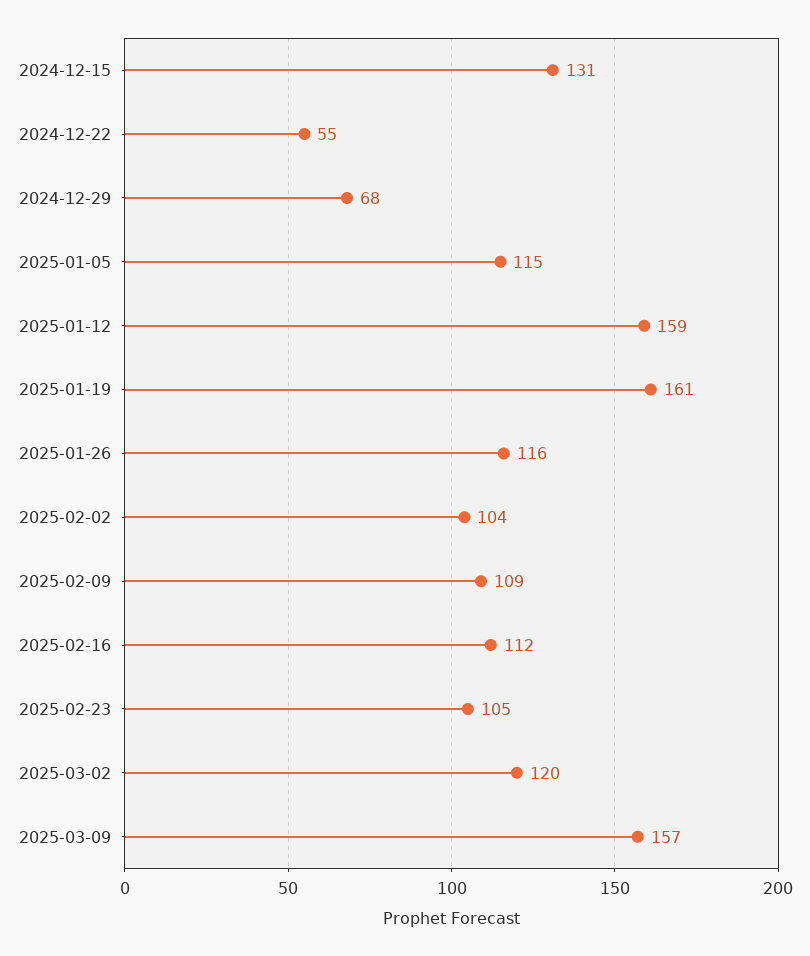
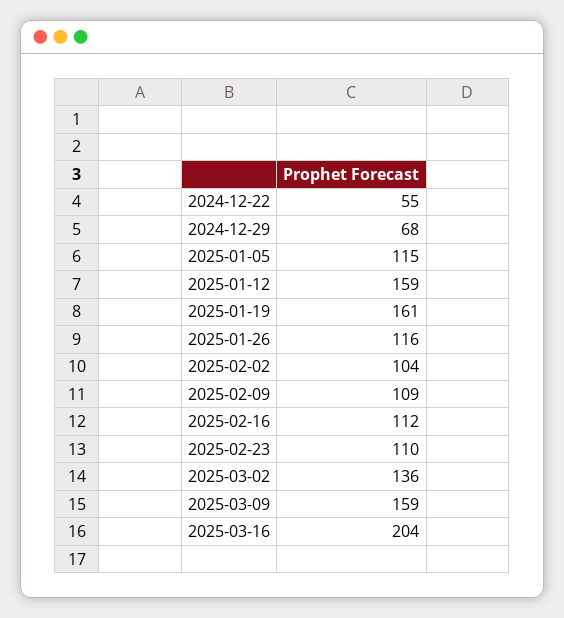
2024-12-15: 131 -> none
2025-02-23: 105 -> 110
2025-03-02: 120 -> 136
2025-03-09: 157 -> 159
2025-03-16: none -> 204

